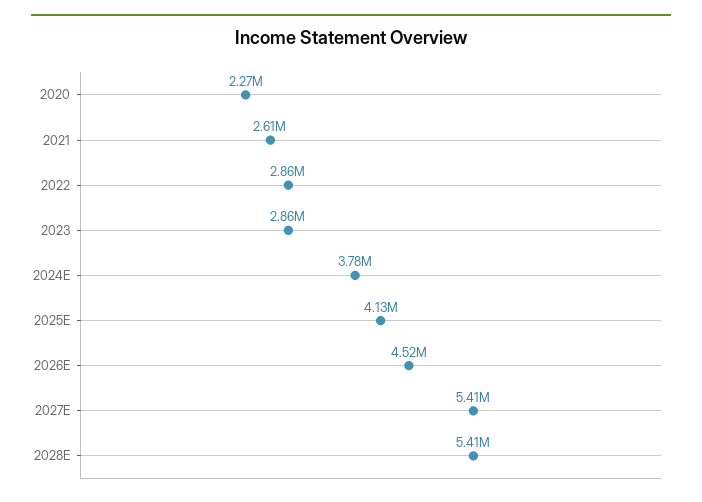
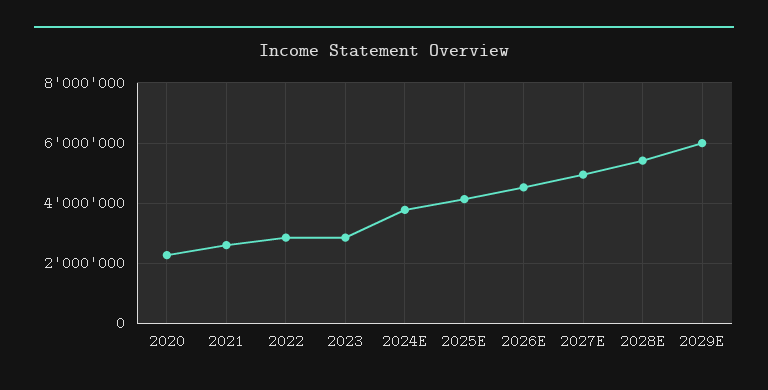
2027E: 5410000 -> 5000000
2029E: none -> 6000000

